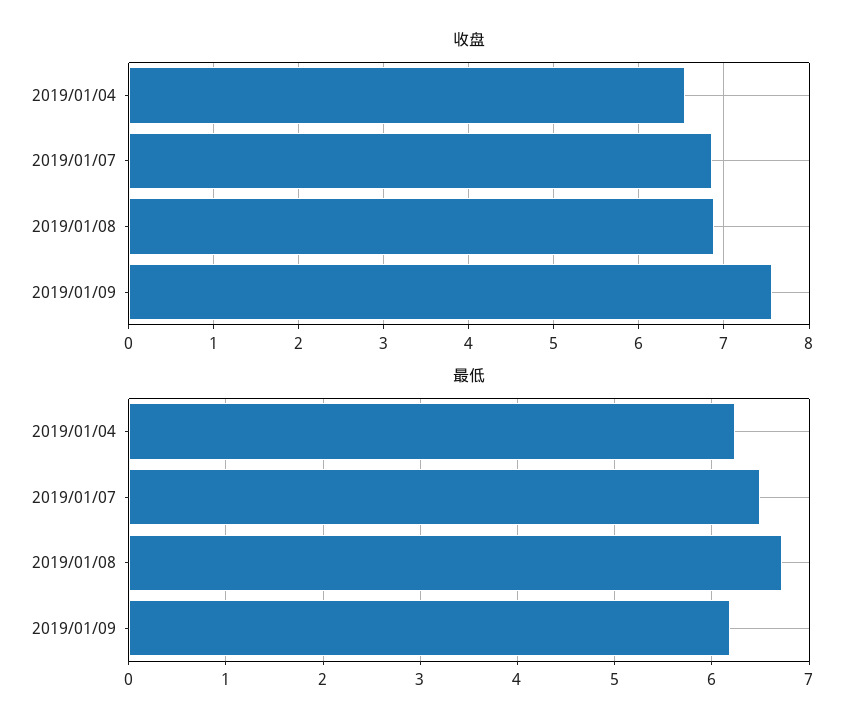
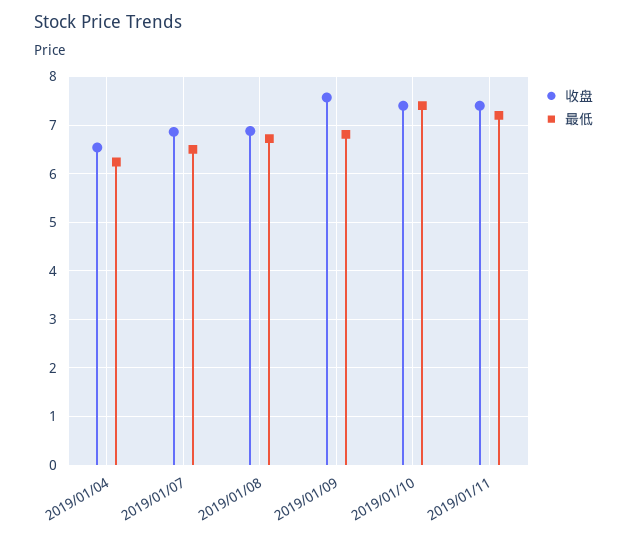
最低, 2019/01/09: 6.2 -> 6.8
收盘, 2019/01/10: none -> 7.4
最低, 2019/01/10: none -> 7.4
收盘, 2019/01/11: none -> 7.4
最低, 2019/01/11: none -> 7.2

